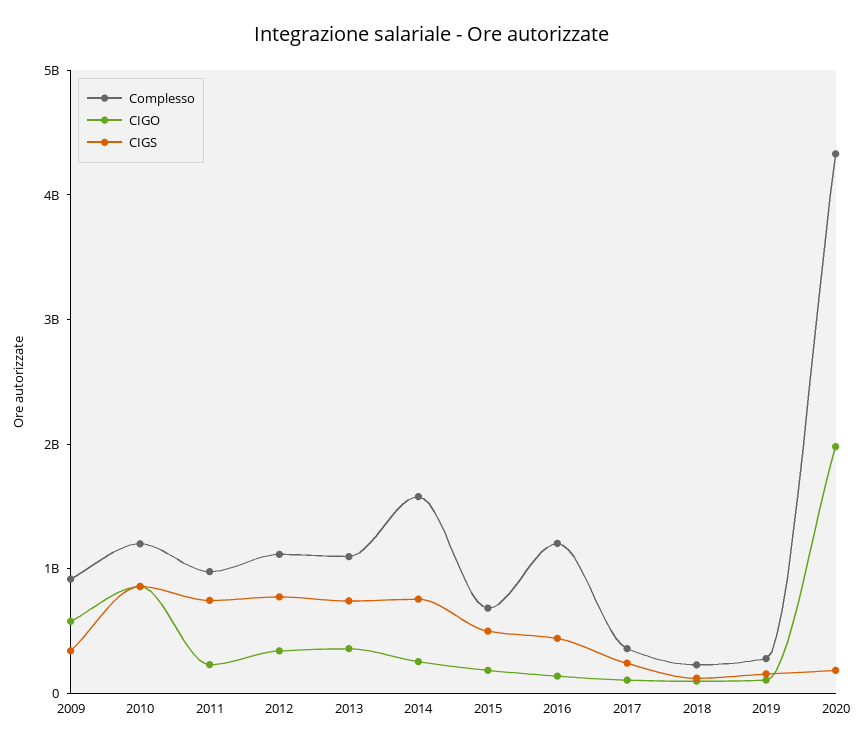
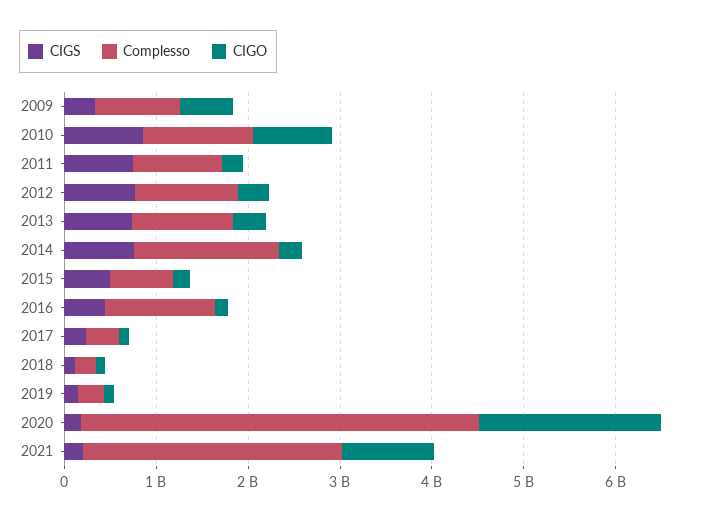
CIGS, 2021: none -> 200000000
Complesso, 2021: none -> 2800000000
CIGO, 2021: none -> 1000000000

